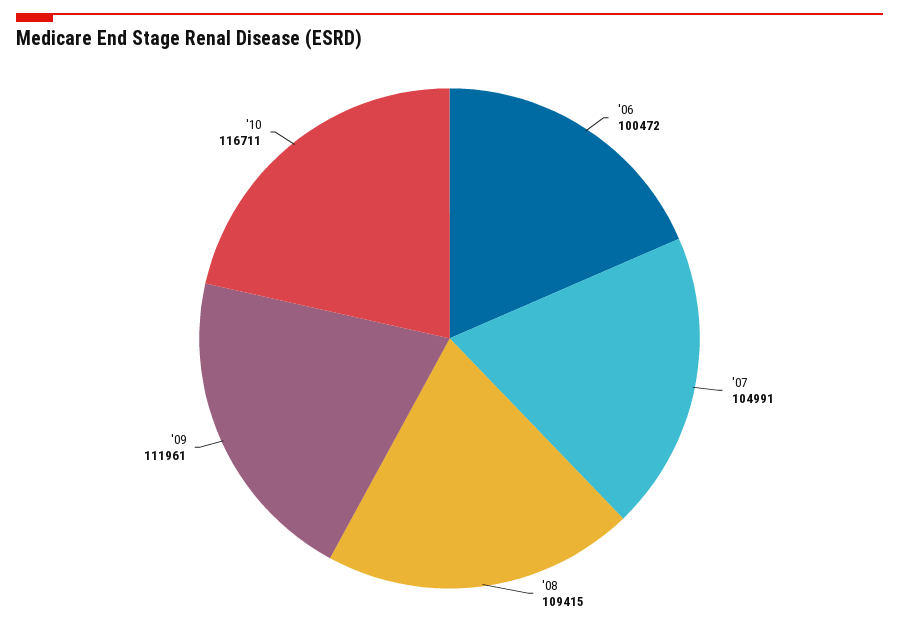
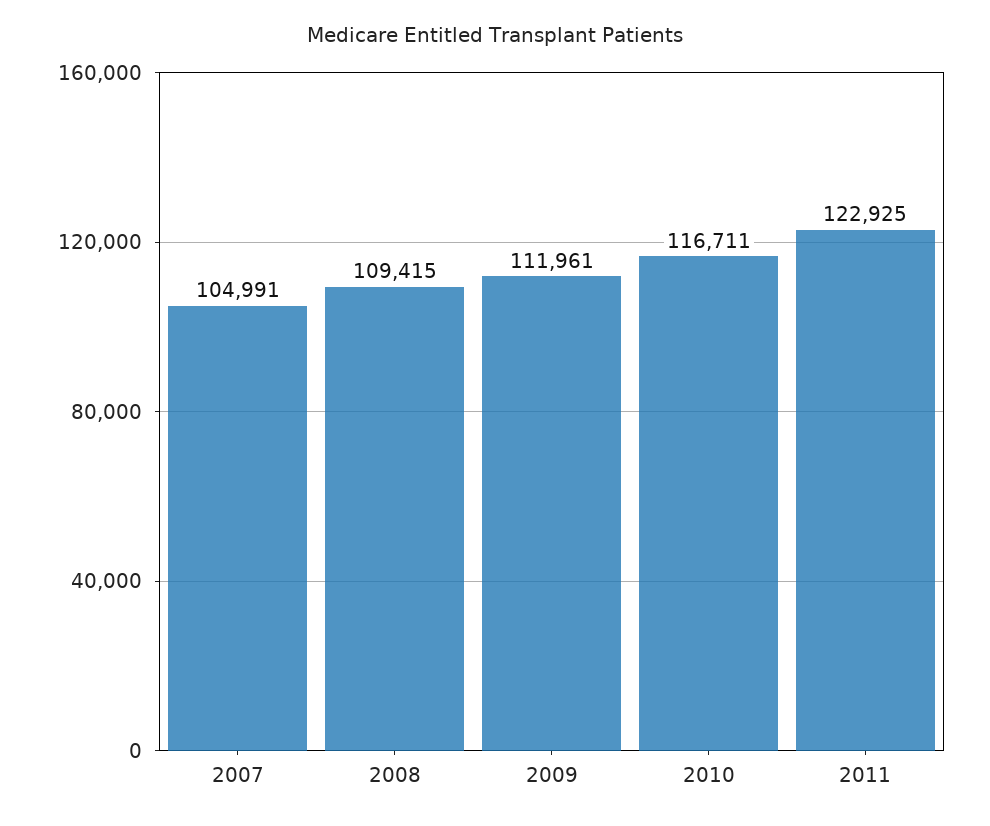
'06: 100472 -> none
2011: none -> 122925

